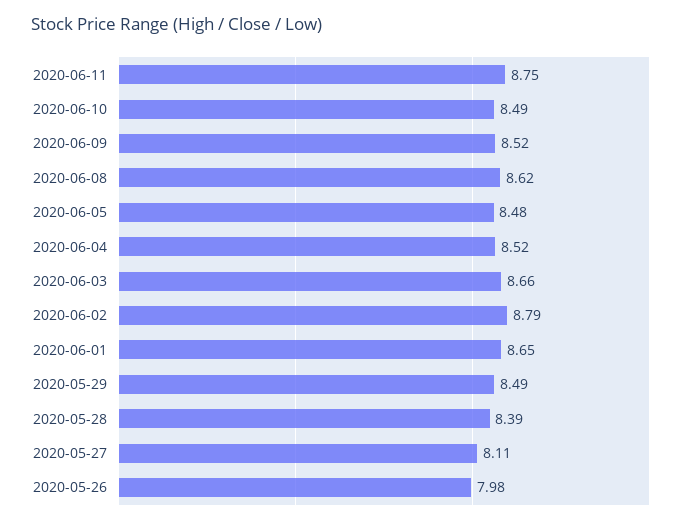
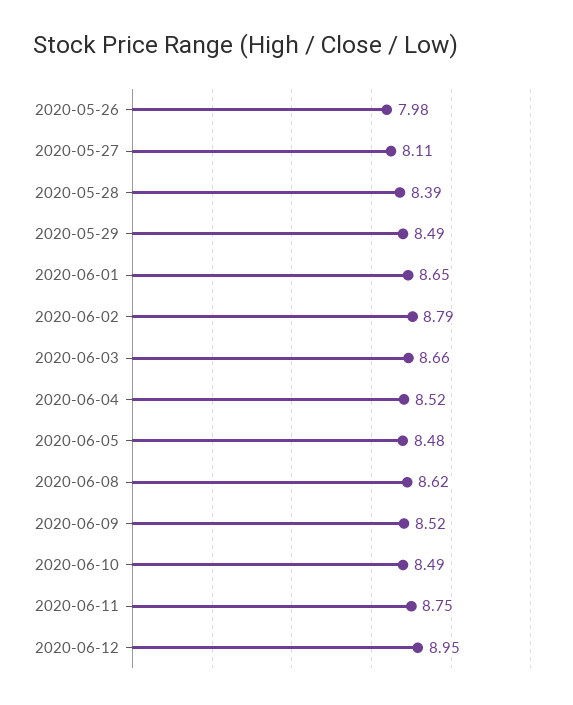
2020-06-12: none -> 8.95

